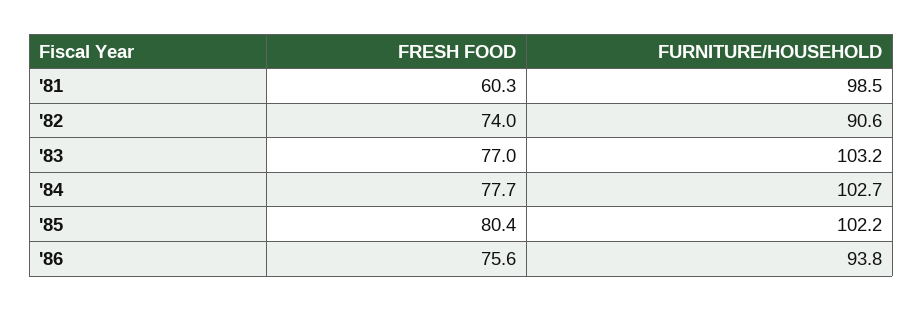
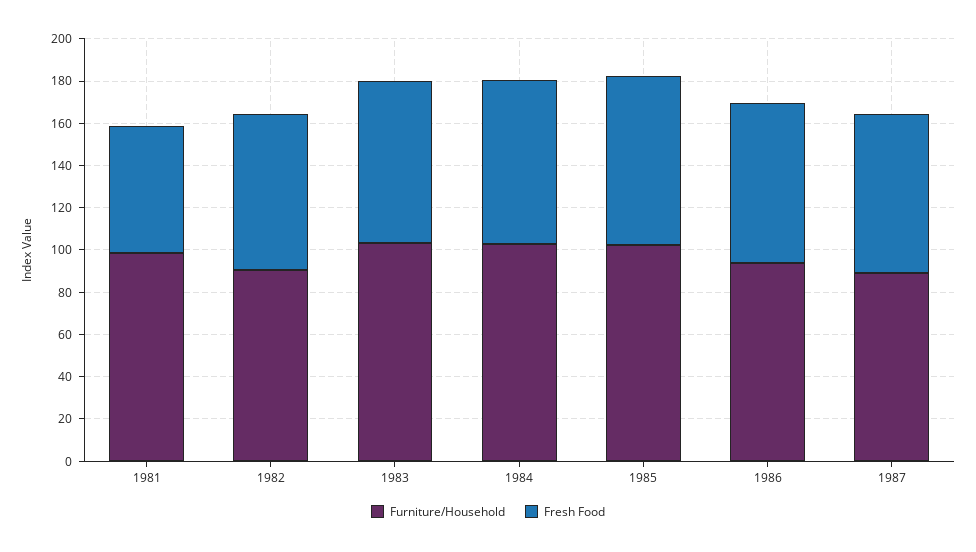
FURNITURE/HOUSEHOLD, 1987: none -> 90
FRESH FOOD, 1987: none -> 75

